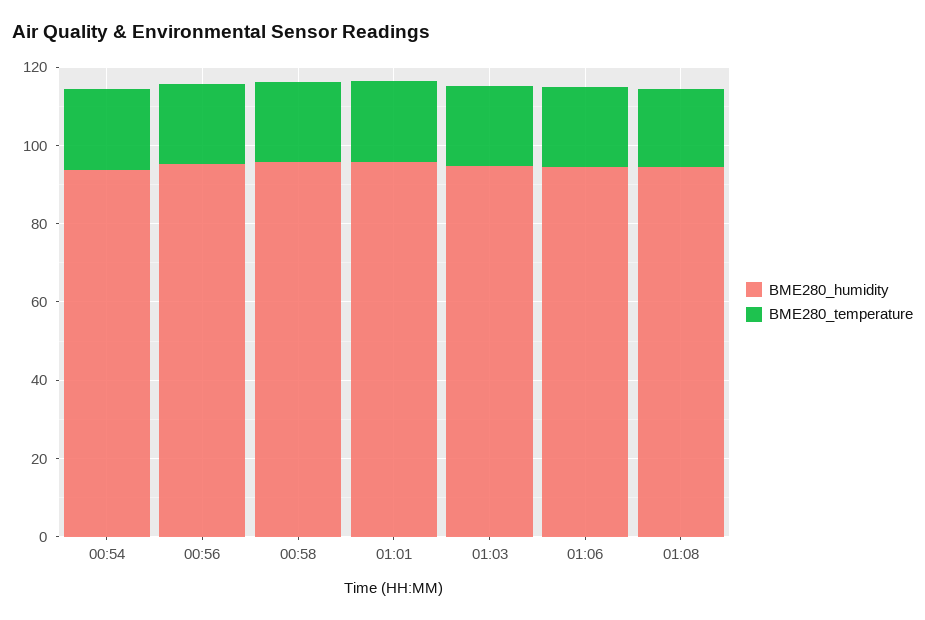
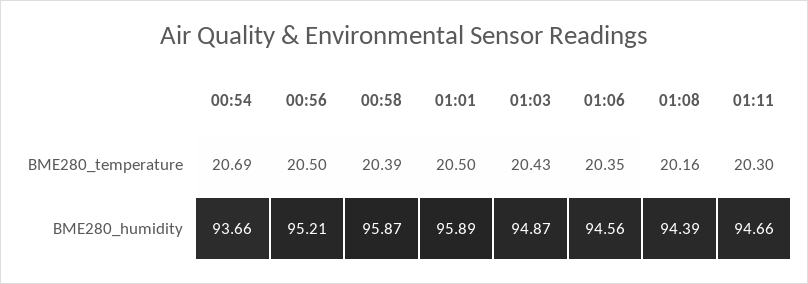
BME280_temperature, 01:11: none -> 20.3
BME280_humidity, 01:11: none -> 94.66

